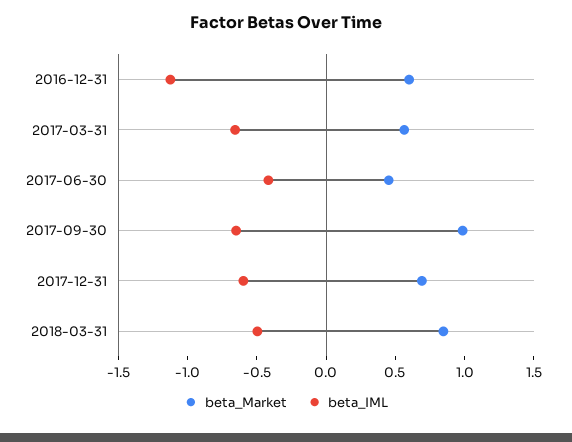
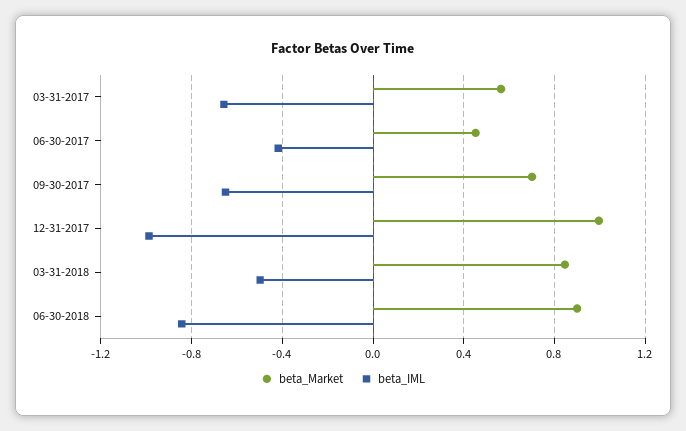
beta_Market, 2016-12-31: 0.6 -> none
beta_IML, 2016-12-31: -1.1 -> none
beta_Market, 2017-09-30: 1 -> 0.7
beta_Market, 2017-12-31: 0.7 -> 1
beta_IML, 2017-12-31: -0.6 -> -1
beta_Market, 06-30-2018: none -> 0.9
beta_IML, 06-30-2018: none -> -0.85

